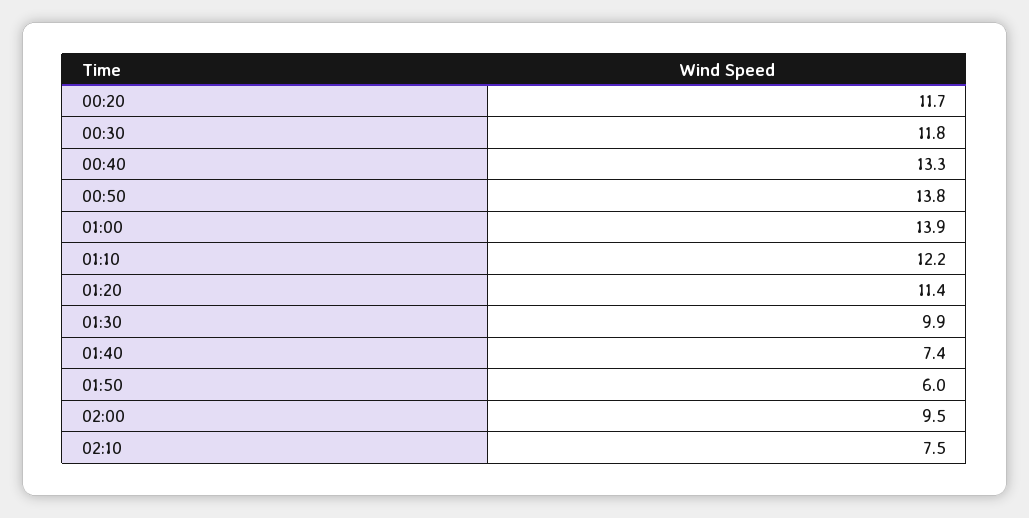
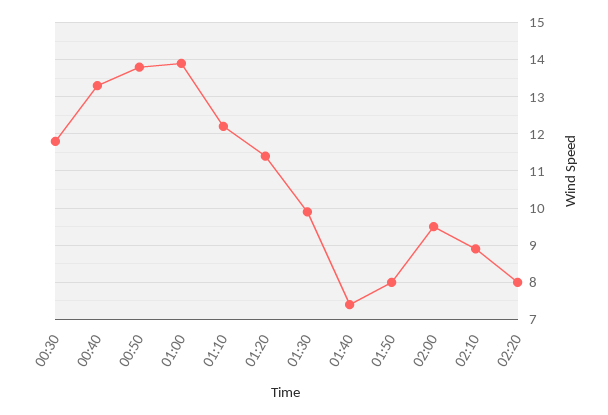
00:20: 11.7 -> none
01:50: 6 -> 8
02:10: 7.5 -> 9
02:20: none -> 8

